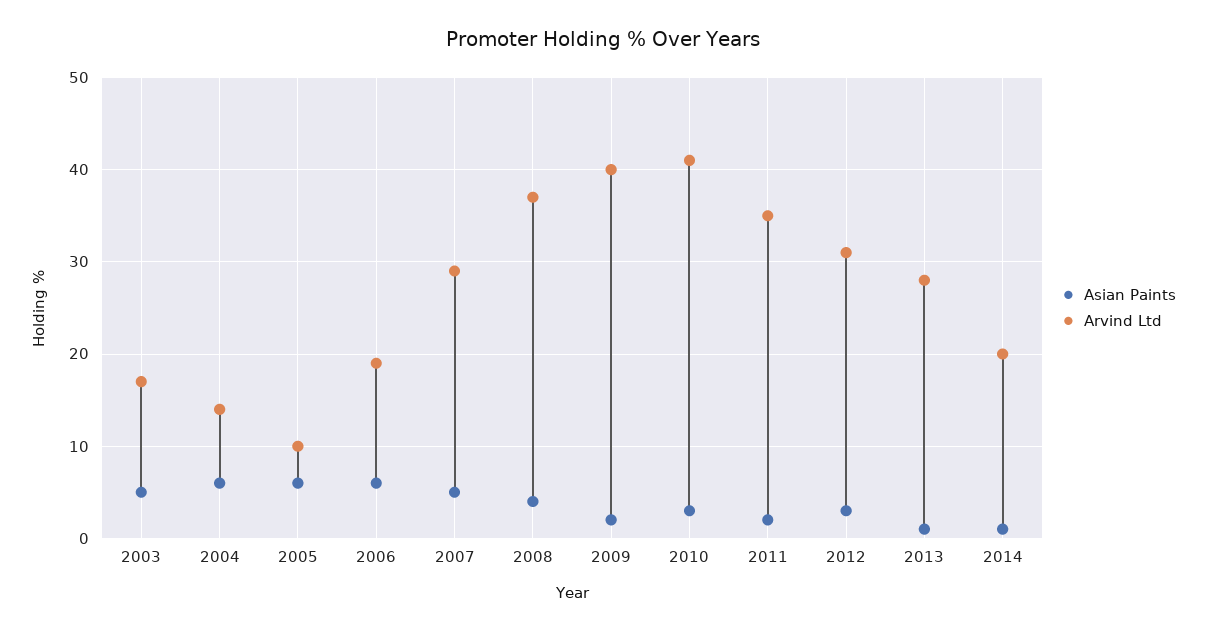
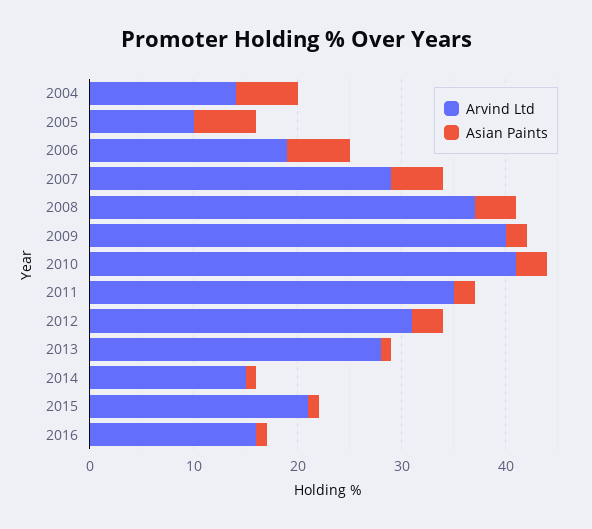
Asian Paints, 2003: 5 -> none
Arvind Ltd, 2003: 17 -> none
Arvind Ltd, 2014: 20 -> 15
Arvind Ltd, 2015: none -> 21
Asian Paints, 2015: none -> 1
Arvind Ltd, 2016: none -> 16
Asian Paints, 2016: none -> 1

